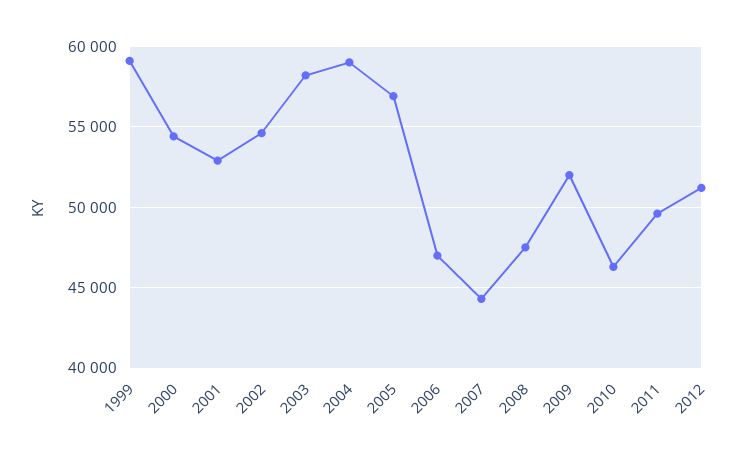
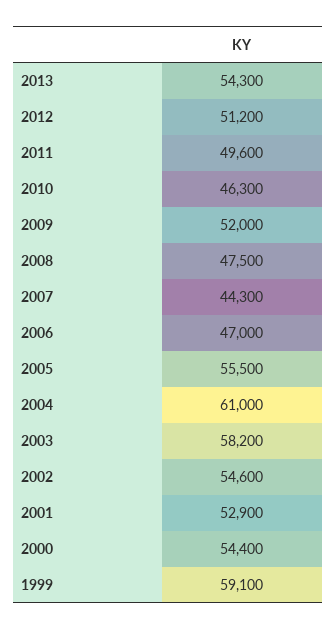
2004: 59000 -> 61000
2005: 57000 -> 55500
2013: none -> 54300

